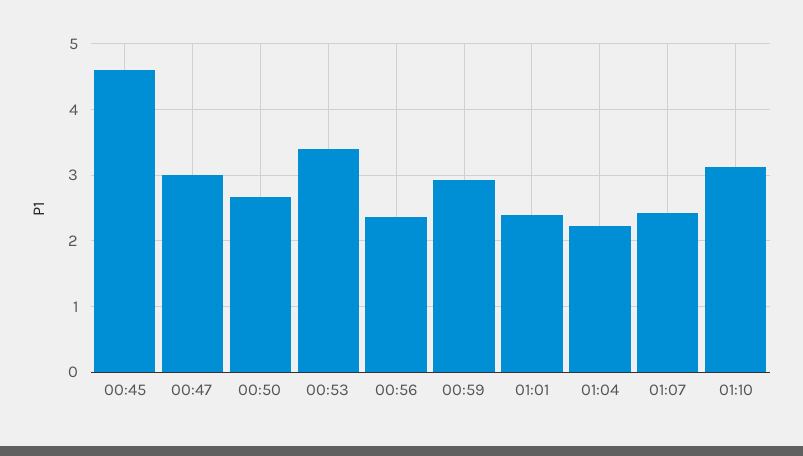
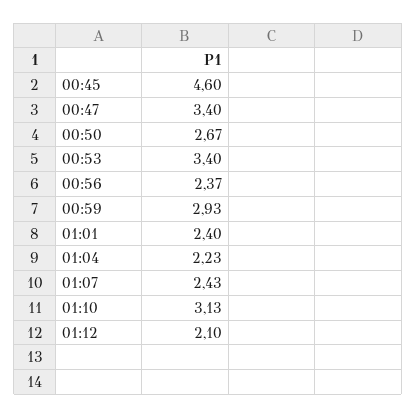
00:47: 3 -> 3.4
01:12: none -> 2.1

